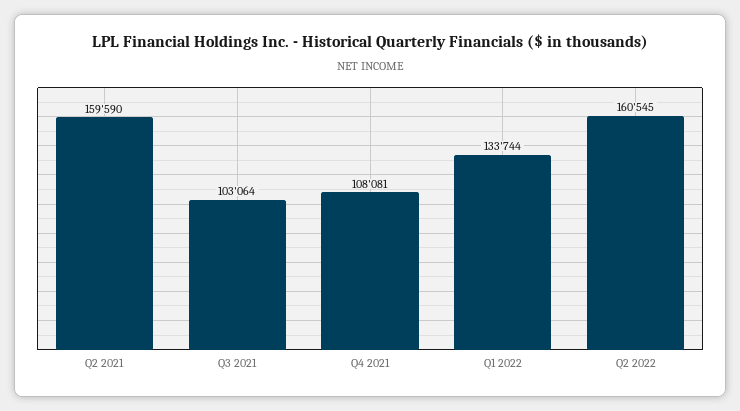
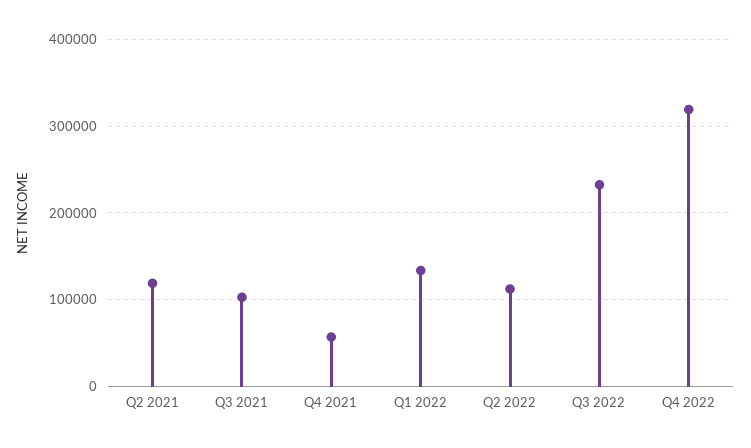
Q2 2021: 159590 -> 120000
Q4 2021: 108081 -> 60000
Q2 2022: 160545 -> 110000
Q3 2022: none -> 230000
Q4 2022: none -> 320000

